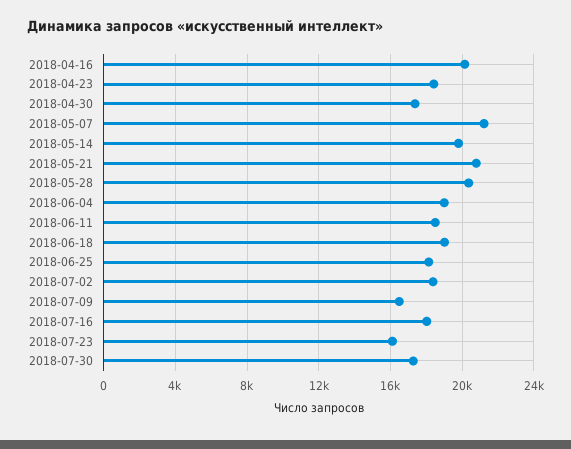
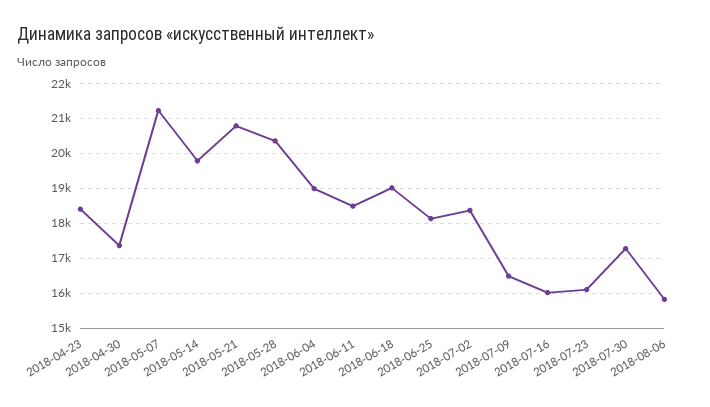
2018-04-16: 20000 -> none
2018-07-16: 18000 -> 16000
2018-08-06: none -> 15800

